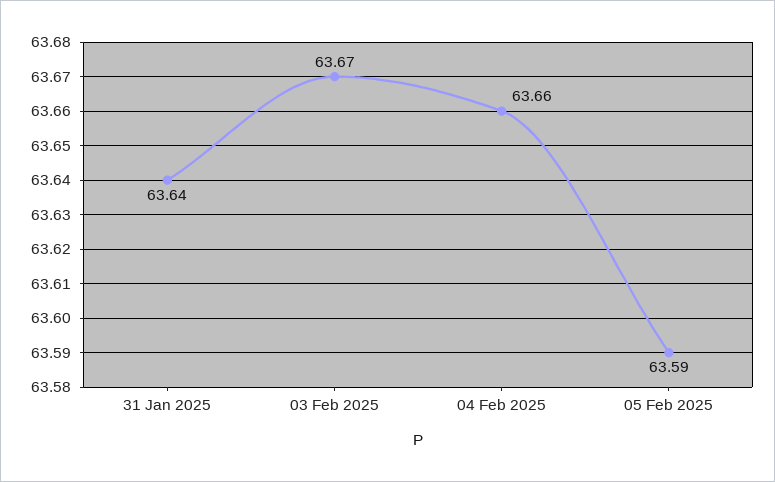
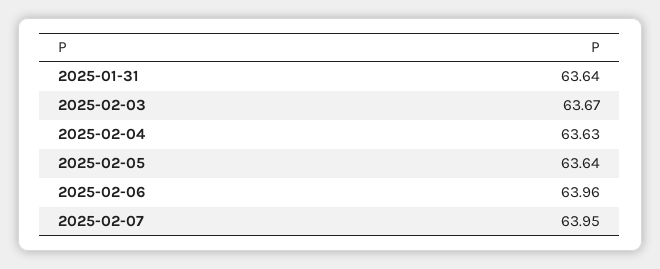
04 Feb 2025: 63.66 -> 63.63
05 Feb 2025: 63.59 -> 63.64
2025-02-06: none -> 63.96
2025-02-07: none -> 63.95

